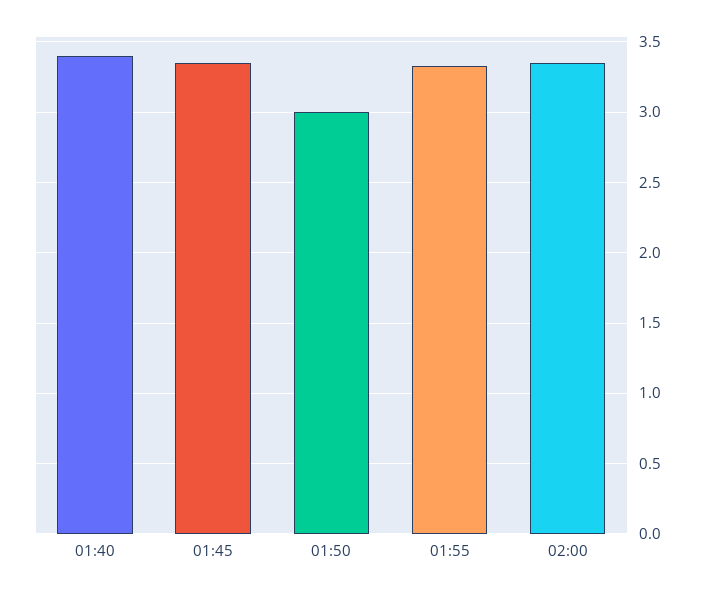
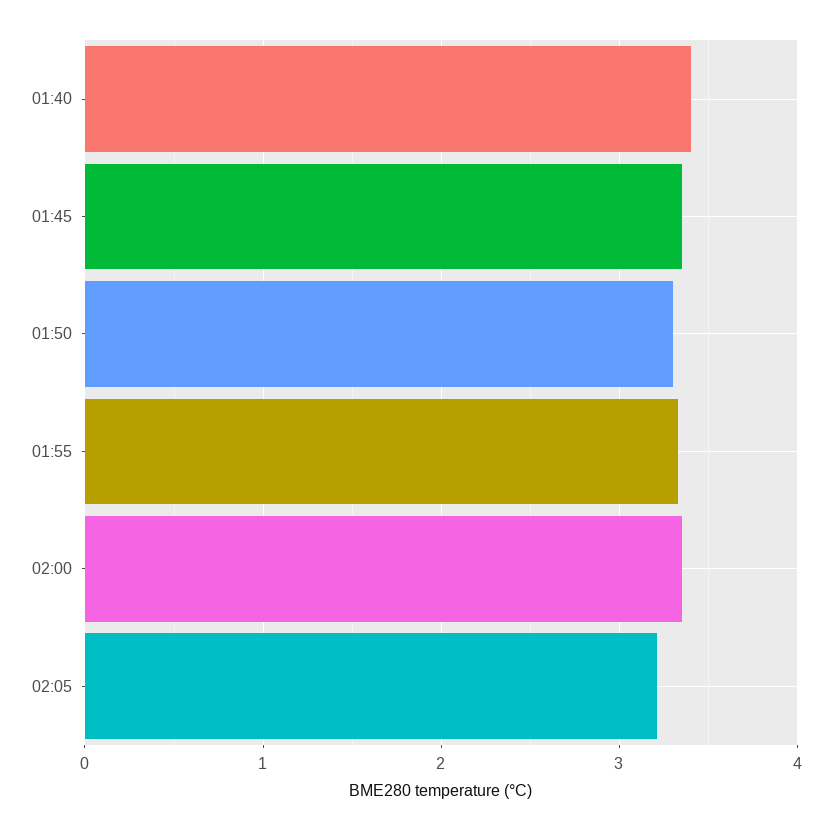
01:50: 3 -> 3.3
02:05: none -> 3.2

